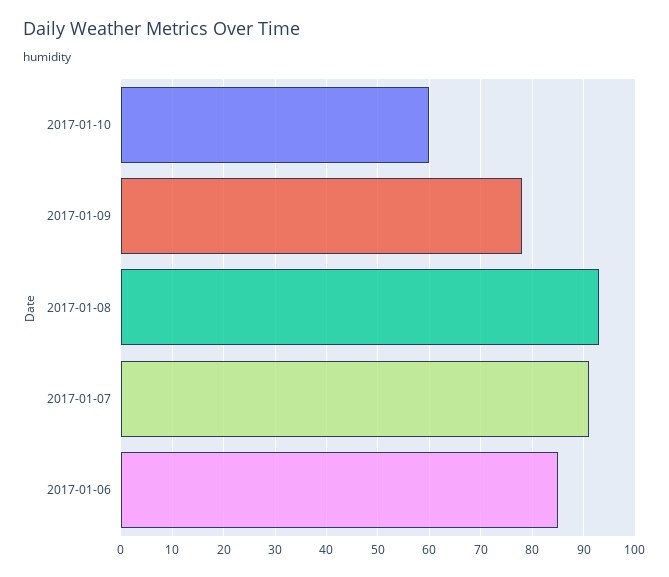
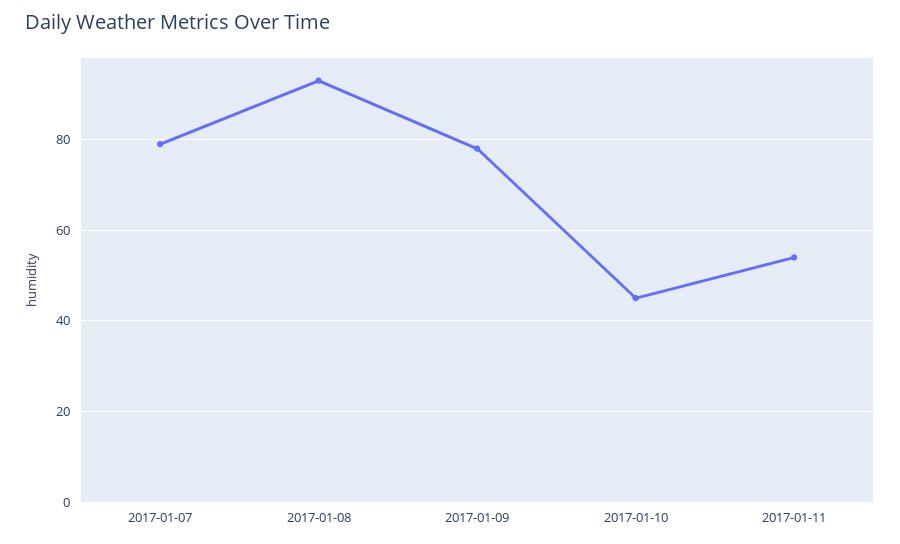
2017-01-10: 60 -> 45
2017-01-07: 90 -> 80
2017-01-06: 85 -> none
2017-01-11: none -> 55

